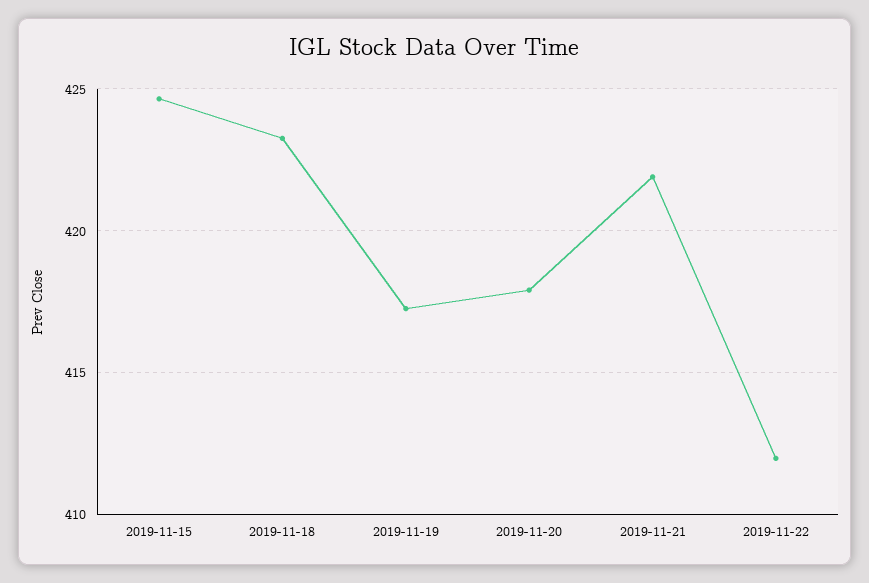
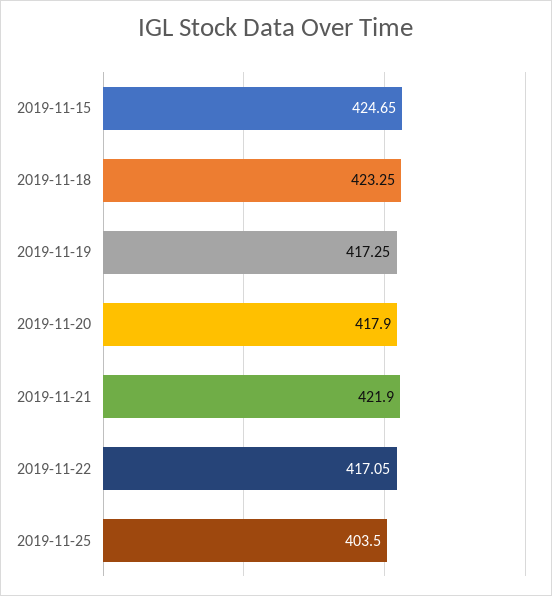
2019-11-22: 412 -> 417.05
2019-11-25: none -> 403.5

